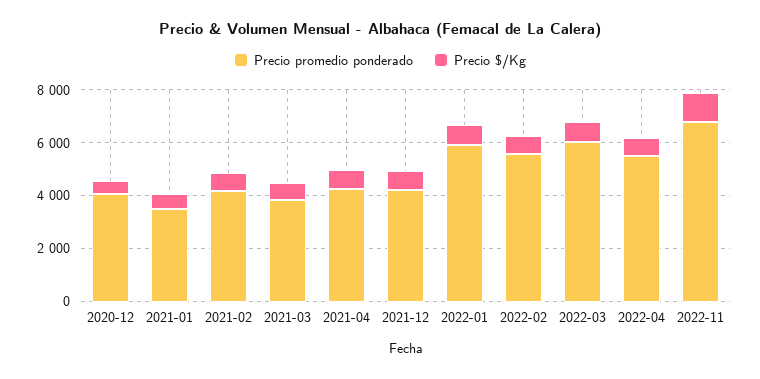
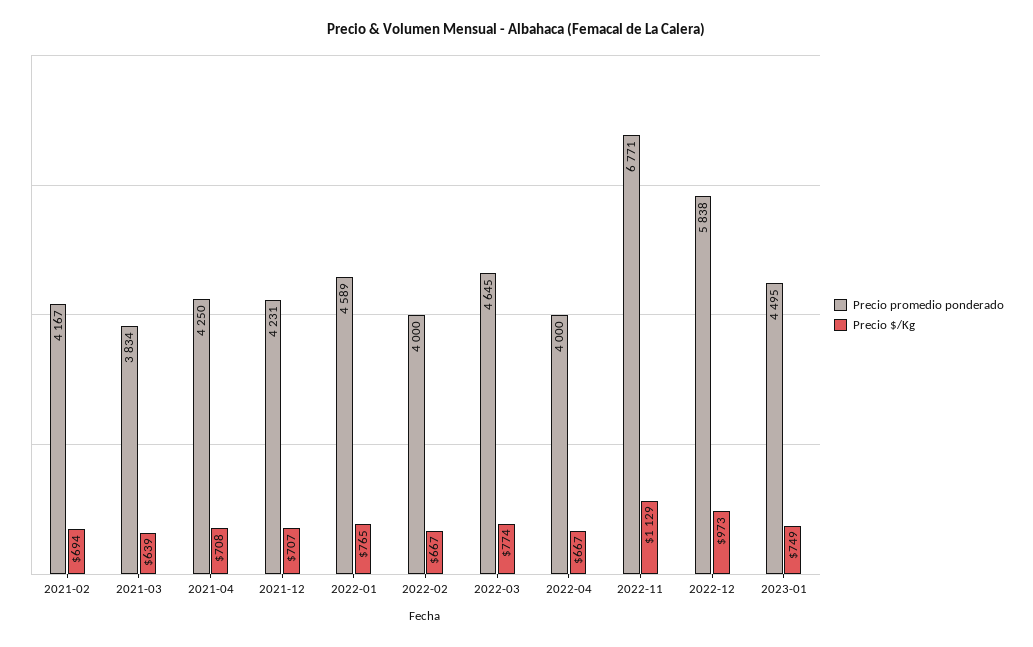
Precio promedio ponderado, 2020-12: 4000 -> none
Precio $/Kg, 2020-12: 500 -> none
Precio promedio ponderado, 2021-01: 3500 -> none
Precio $/Kg, 2021-01: 500 -> none
Precio promedio ponderado, 2022-01: 6000 -> 4589
Precio promedio ponderado, 2022-02: 5500 -> 4000
Precio promedio ponderado, 2022-03: 6000 -> 4645
Precio promedio ponderado, 2022-04: 5500 -> 4000
Precio promedio ponderado, 2022-12: none -> 5838
Precio $/Kg, 2022-12: none -> 973
Precio promedio ponderado, 2023-01: none -> 4495
Precio $/Kg, 2023-01: none -> 749

